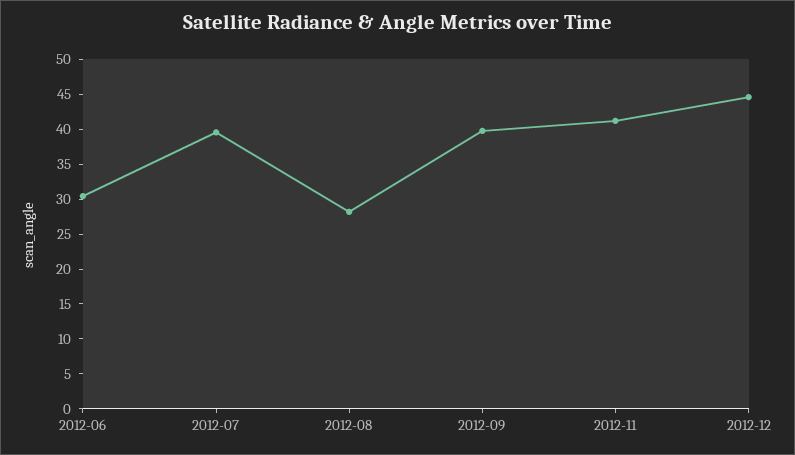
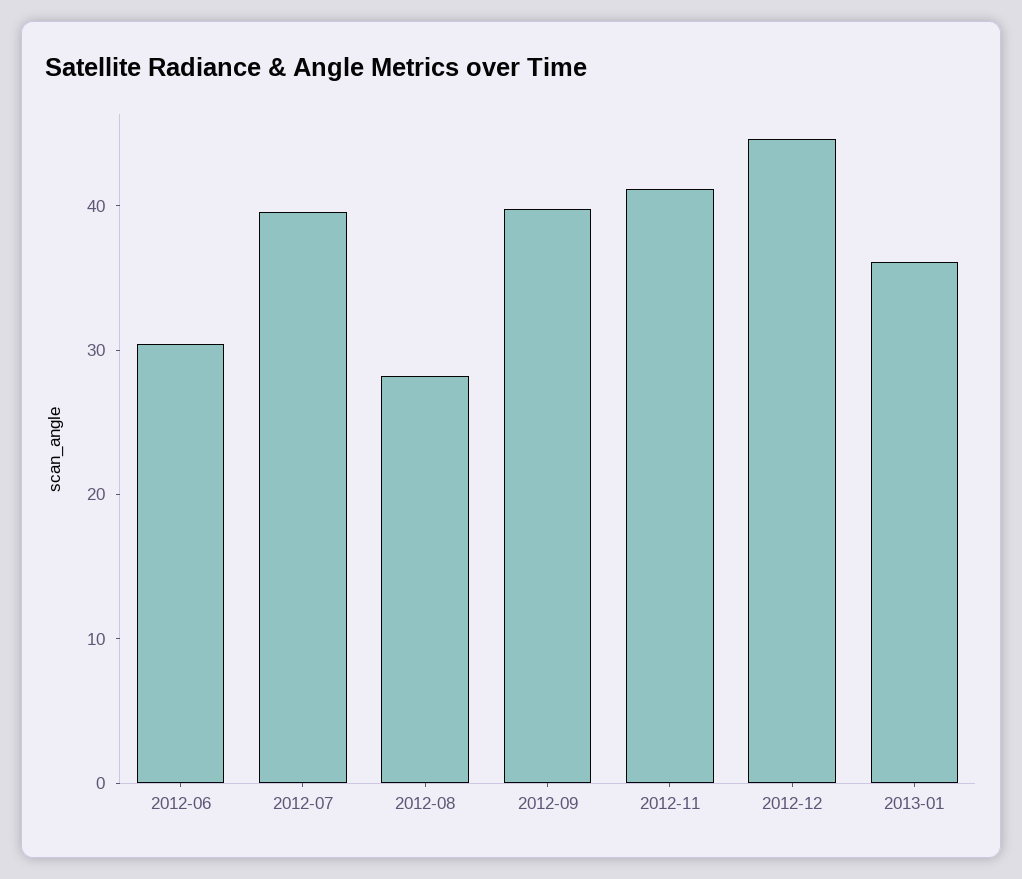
2013-01: none -> 36

